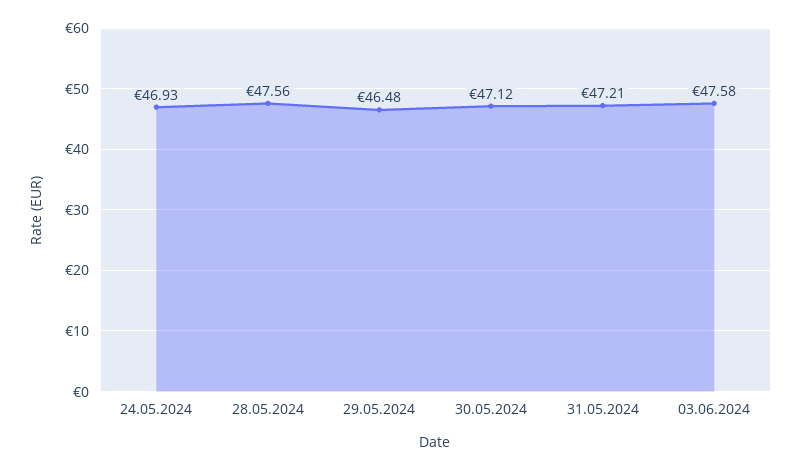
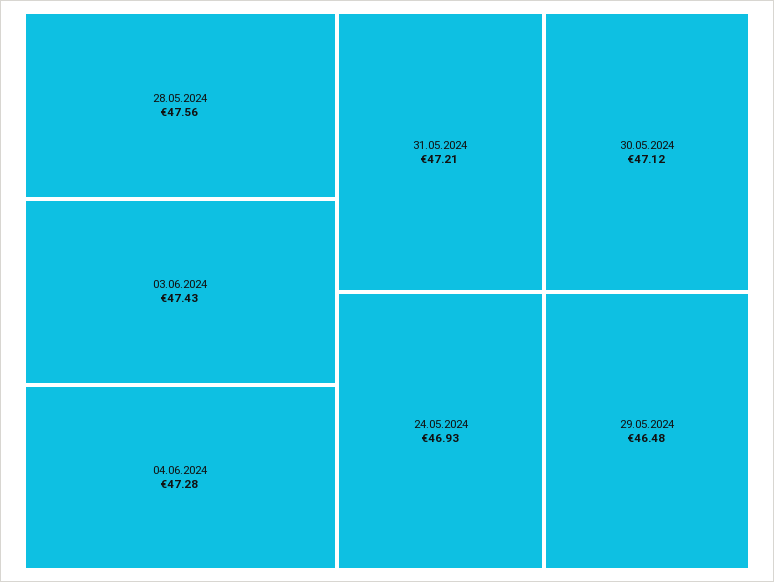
03.06.2024: 47.58 -> 47.43
04.06.2024: none -> 47.28

